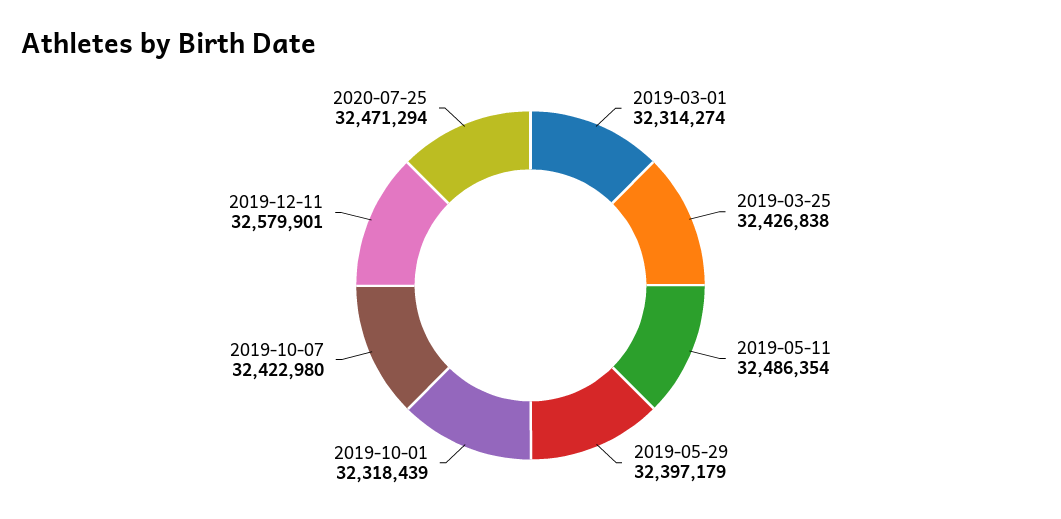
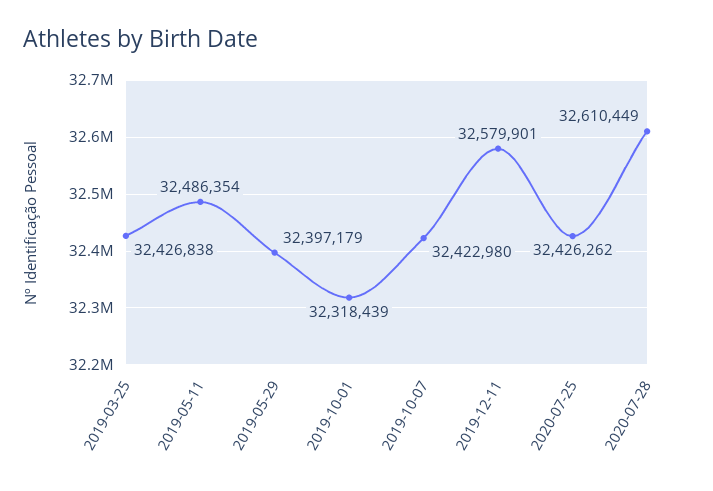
2019-03-01: 32314274 -> none
2020-07-25: 32471294 -> 32426262
2020-07-28: none -> 32610449

